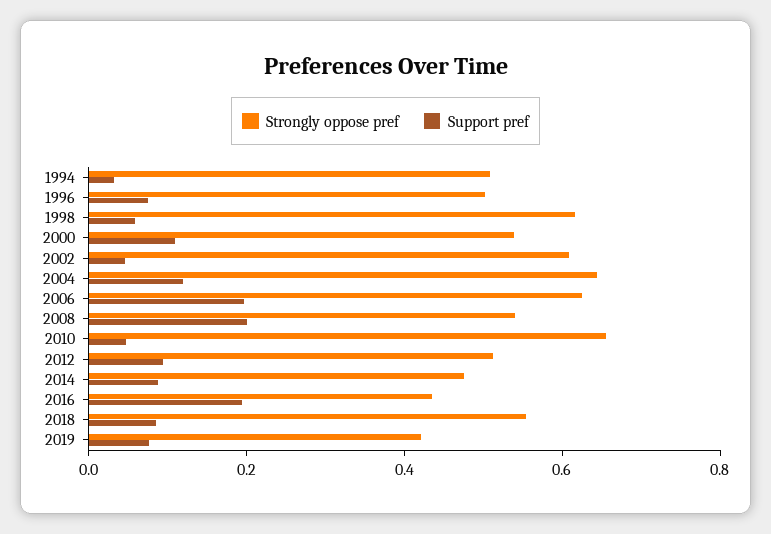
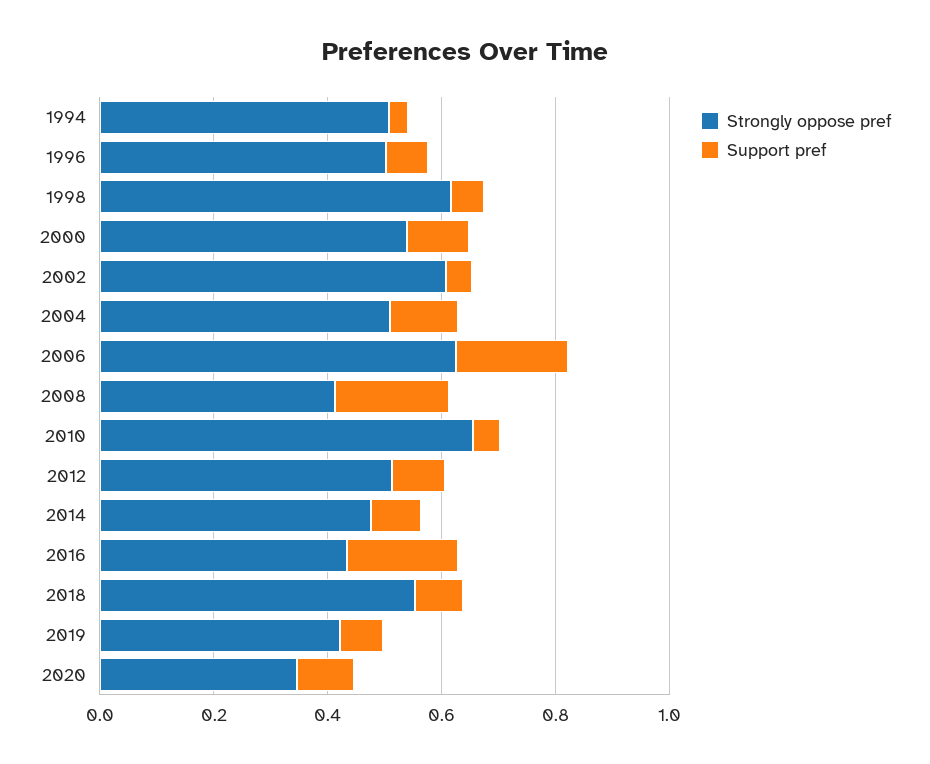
Strongly oppose pref, 2004: 0.65 -> 0.5
Strongly oppose pref, 2008: 0.55 -> 0.4
Strongly oppose pref, 2020: none -> 0.35
Support pref, 2020: none -> 0.1

